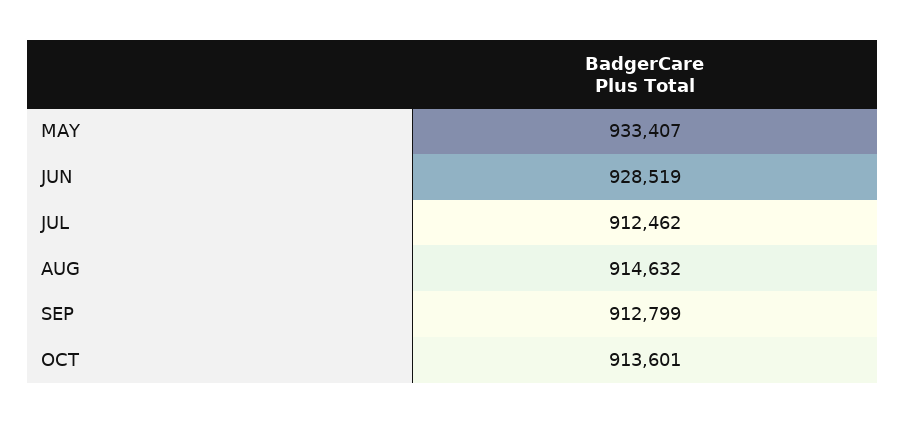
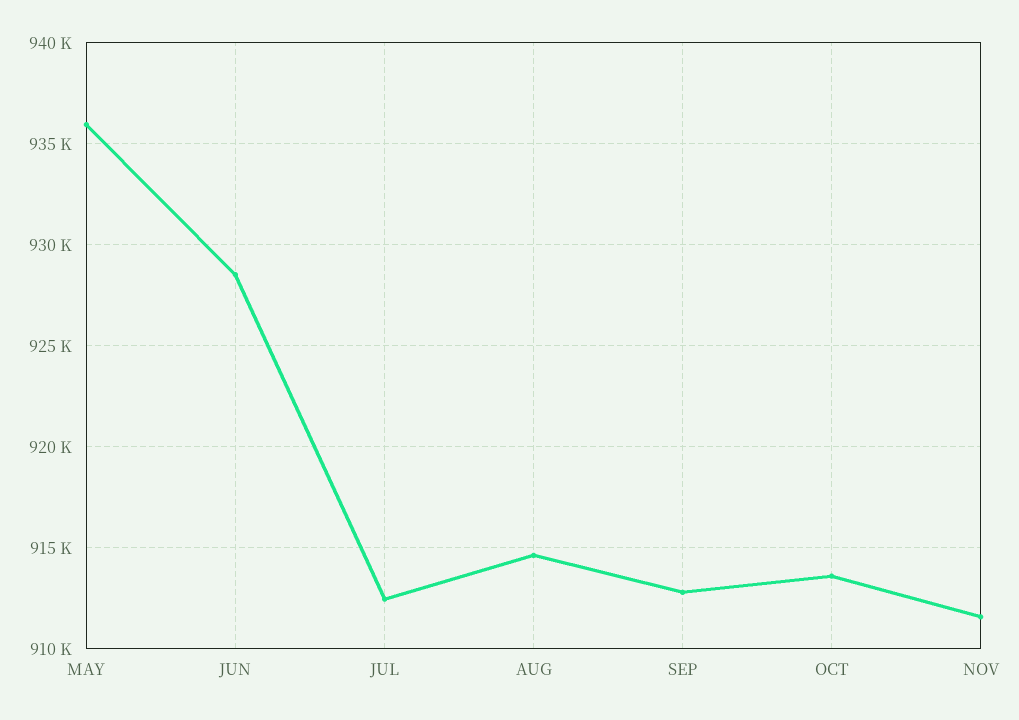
MAY: 933407 -> 936000
NOV: none -> 911500

